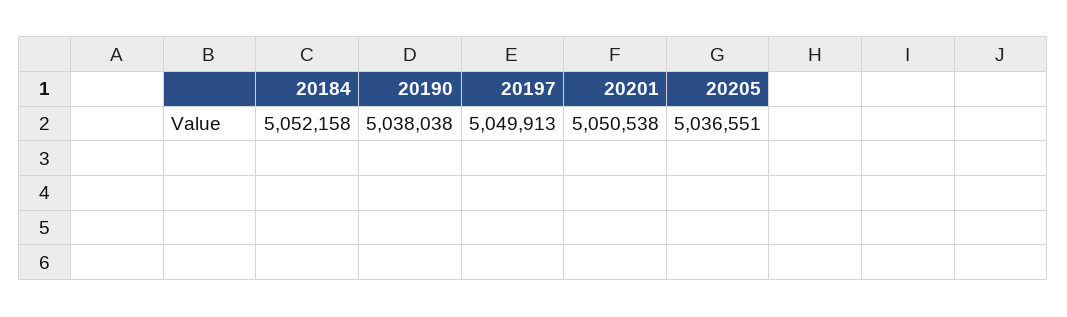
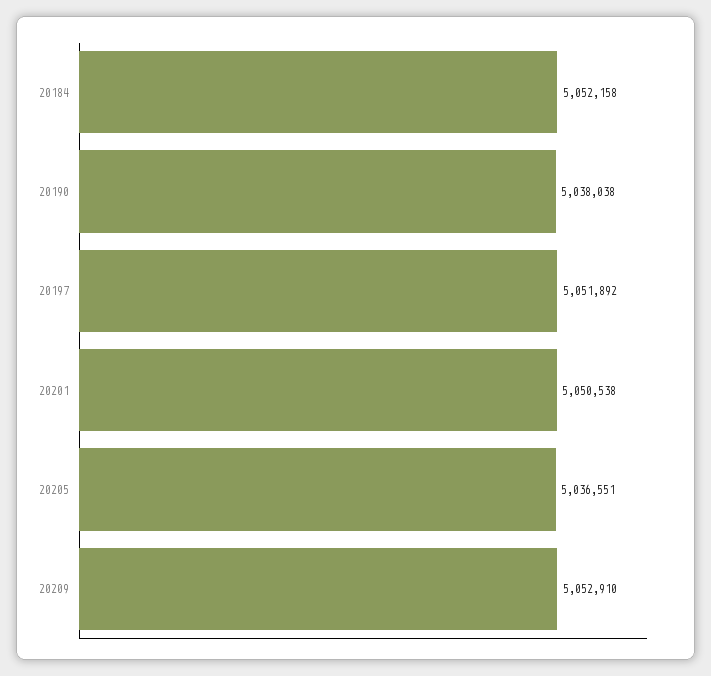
20197: 5049913 -> 5051892
20209: none -> 5052910

